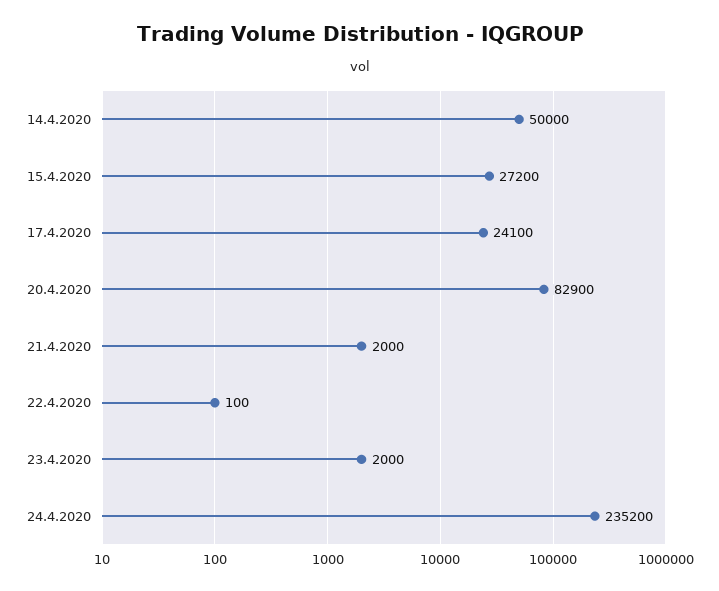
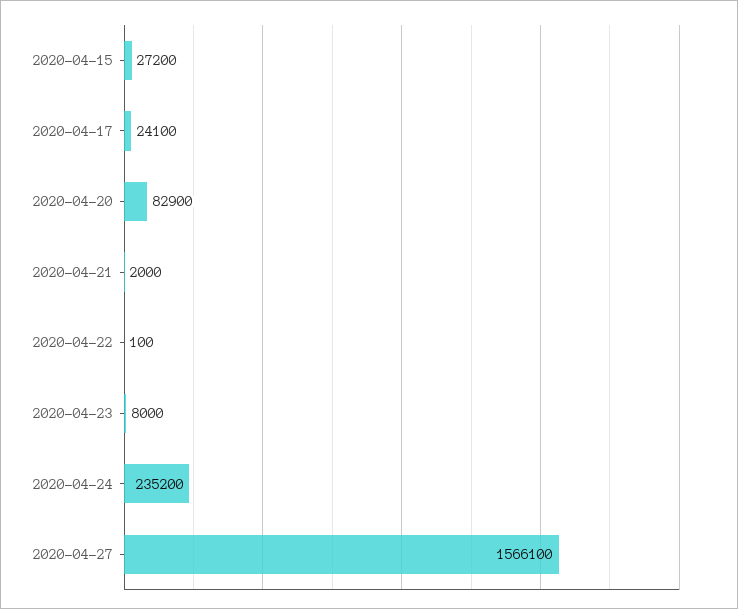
14.4.2020: 50000 -> none
23.4.2020: 2000 -> 8000
2020-04-27: none -> 1566100

